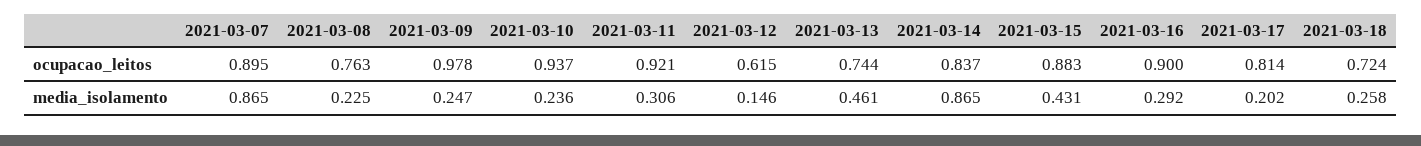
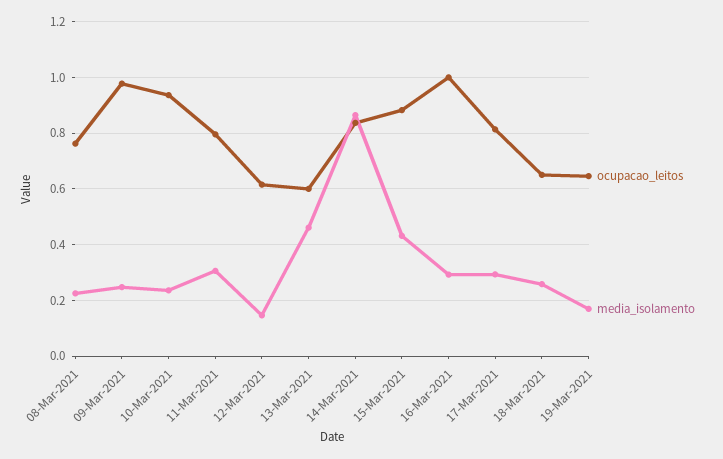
ocupacao_leitos, 2021-03-07: 0.895 -> none
ocupacao_leitos, 2021-03-11: 0.921 -> 0.8
ocupacao_leitos, 2021-03-13: 0.744 -> 0.6
ocupacao_leitos, 2021-03-16: 0.9 -> 1
ocupacao_leitos, 2021-03-18: 0.724 -> 0.65
media_isolamento, 2021-03-07: 0.865 -> none
media_isolamento, 2021-03-17: 0.202 -> 0.3
ocupacao_leitos, 19-Mar-2021: none -> 0.65
media_isolamento, 19-Mar-2021: none -> 0.175

